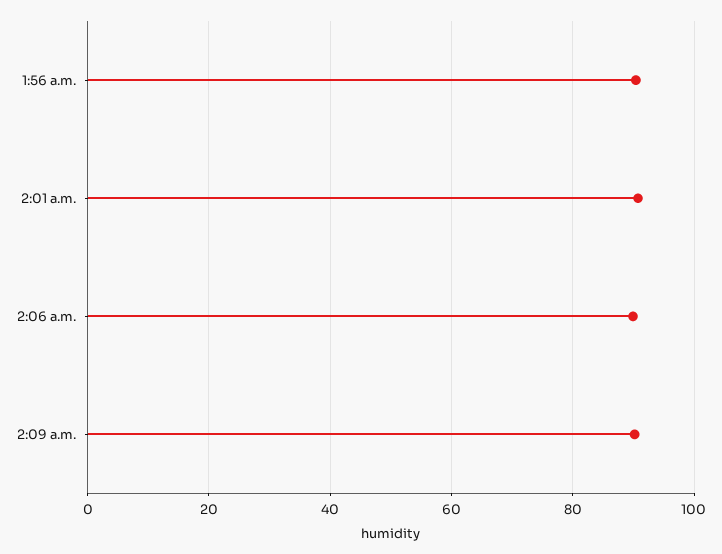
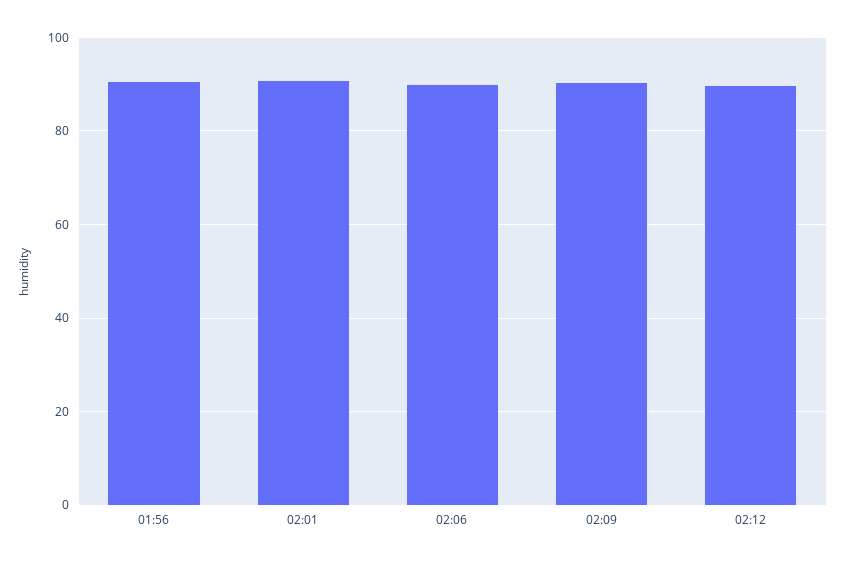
02:12: none -> 90

